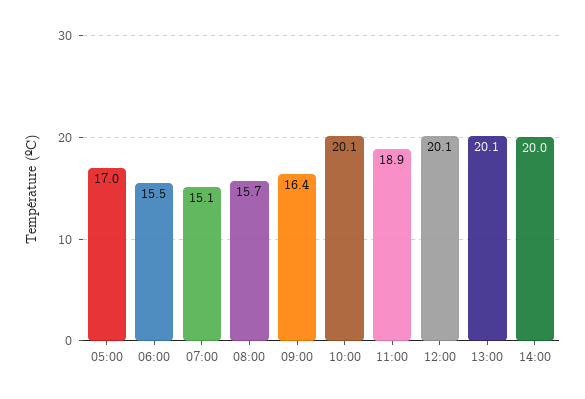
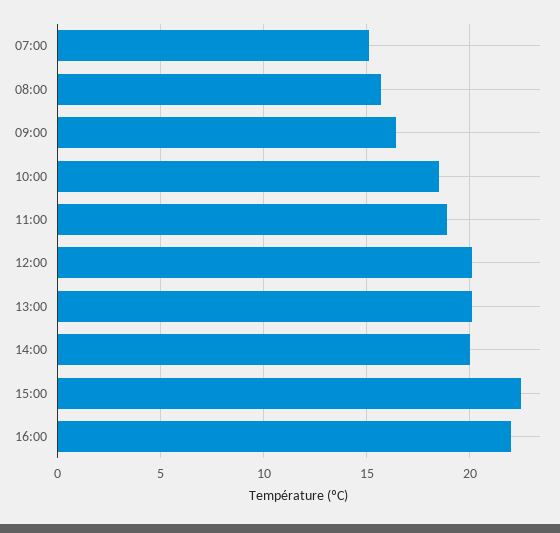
05:00: 17 -> none
06:00: 15.5 -> none
10:00: 20.1 -> 18.5
15:00: none -> 22.5
16:00: none -> 22

